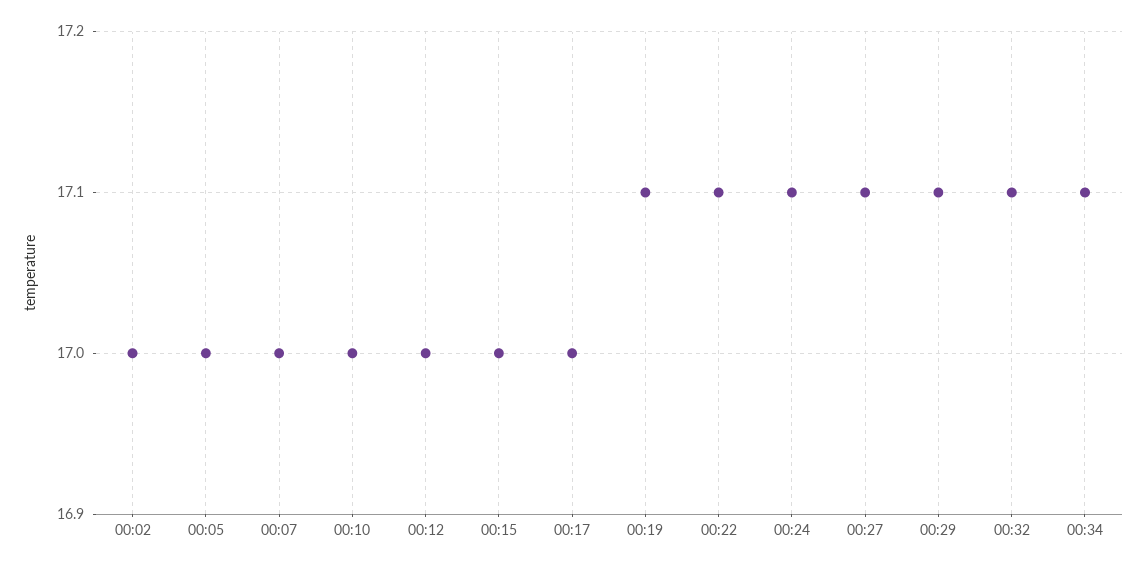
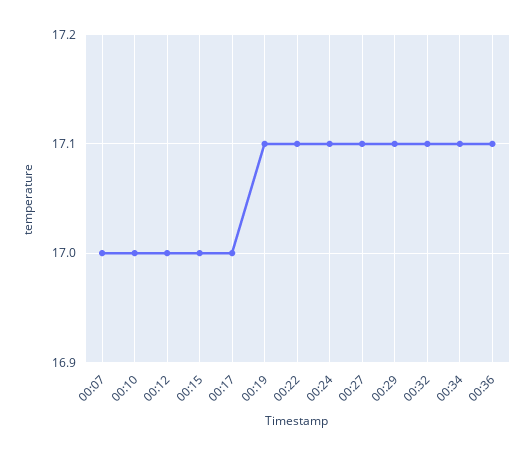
00:02: 17 -> none
00:05: 17 -> none
00:36: none -> 17.1

